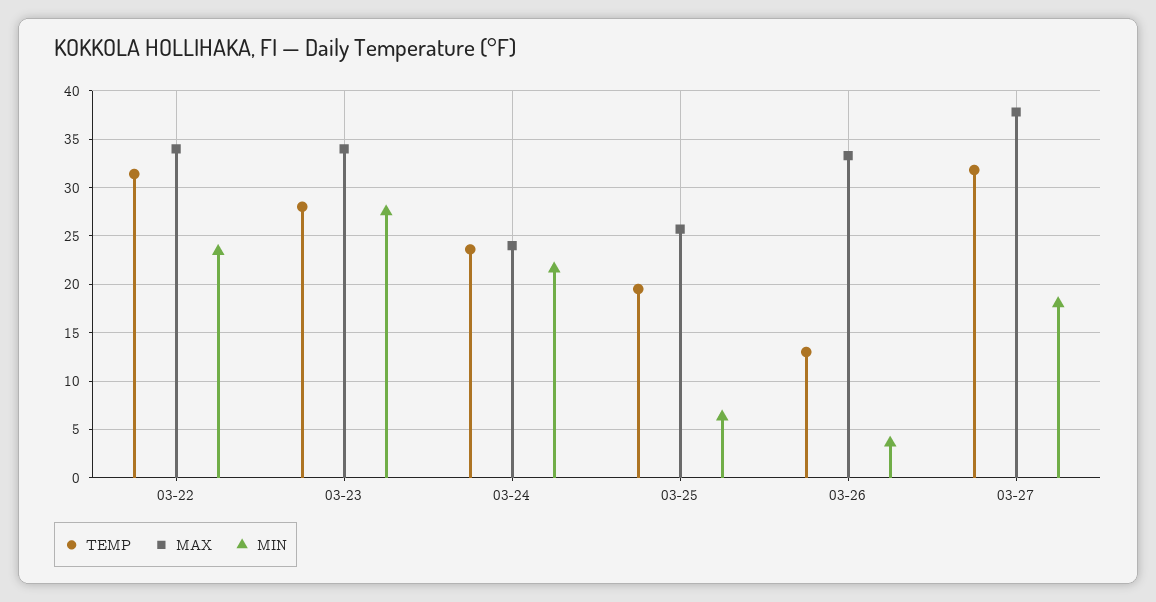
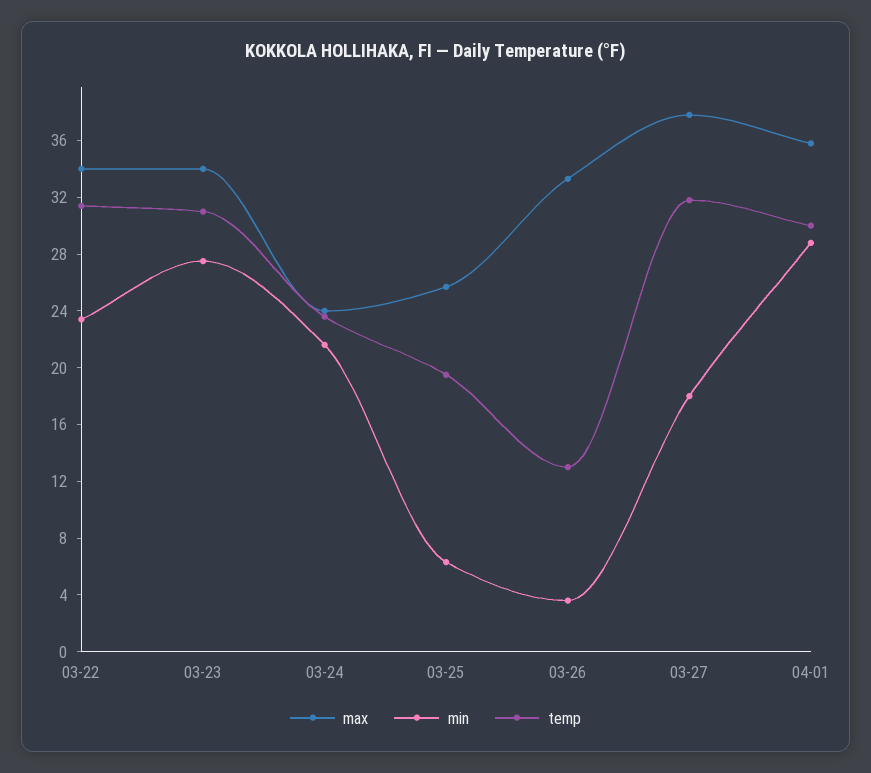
TEMP, 03-23: 28 -> 31
MAX, 04-01: none -> 36
MIN, 04-01: none -> 29
TEMP, 04-01: none -> 30

